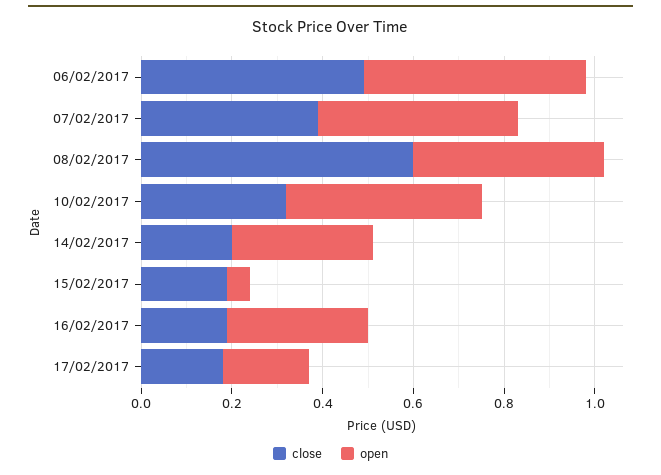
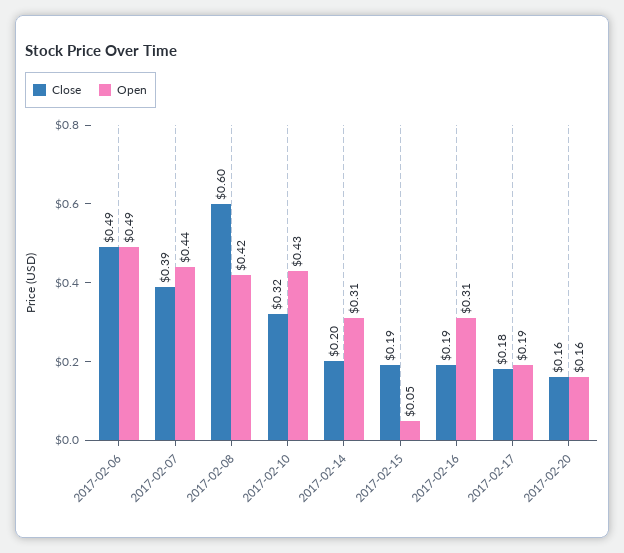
close, 2017-02-20: none -> 0.16
open, 2017-02-20: none -> 0.16

